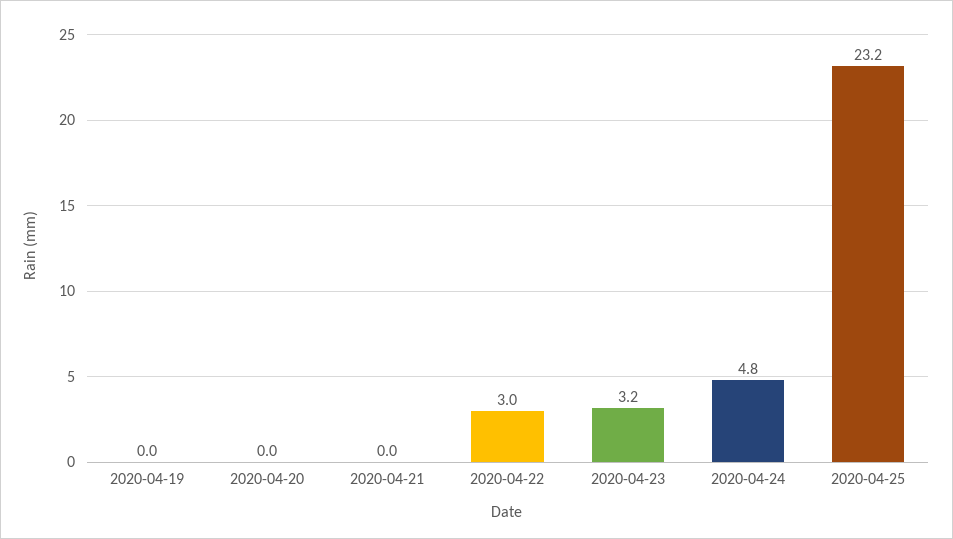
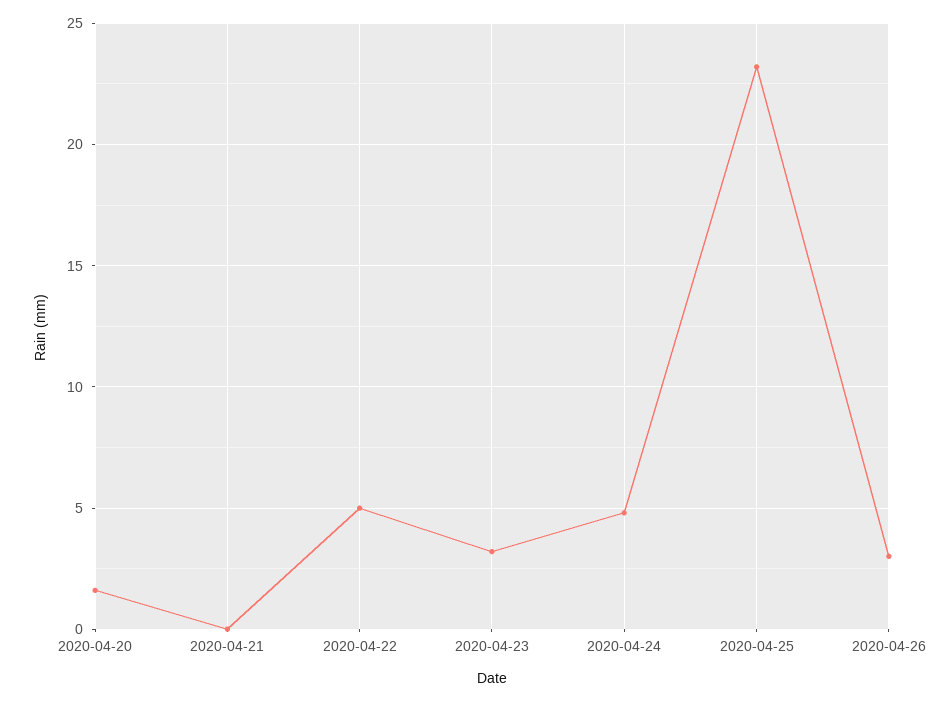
2020-04-19: 0 -> none
2020-04-20: 0 -> 1.5
2020-04-22: 3 -> 5
2020-04-26: none -> 3

